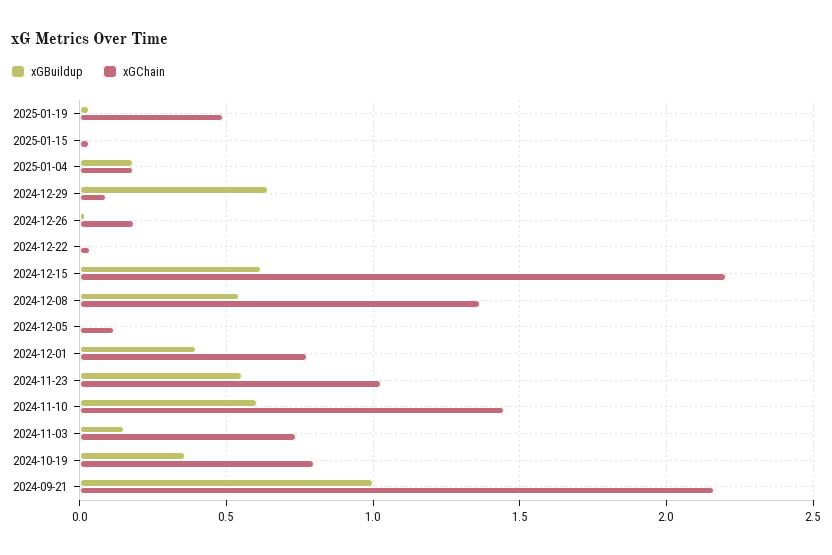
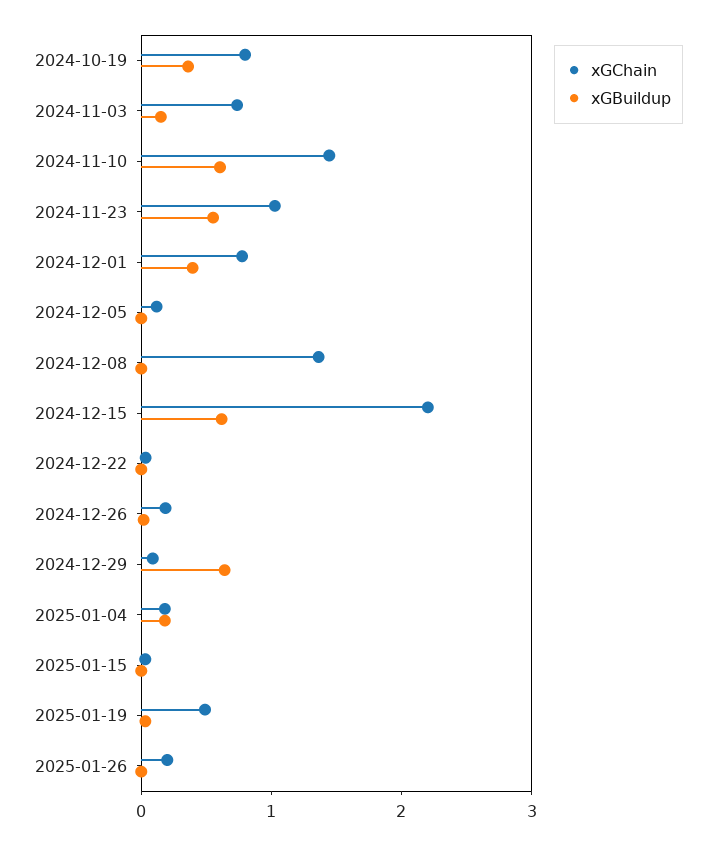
xGBuildup, 2024-12-08: 0.55 -> 0
xGBuildup, 2024-09-21: 1 -> none
xGChain, 2024-09-21: 2.15 -> none
xGChain, 2025-01-26: none -> 0.2
xGBuildup, 2025-01-26: none -> 0

